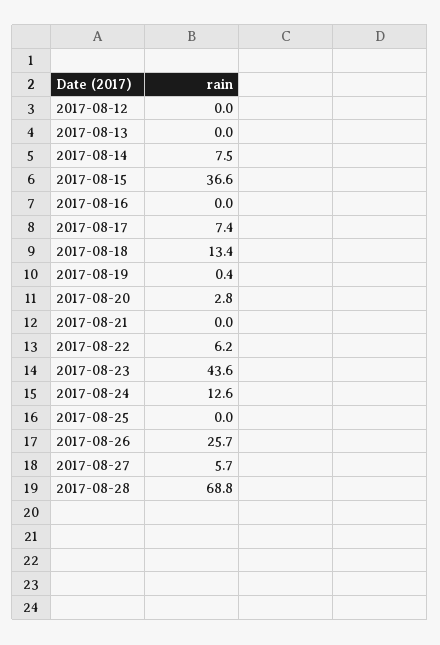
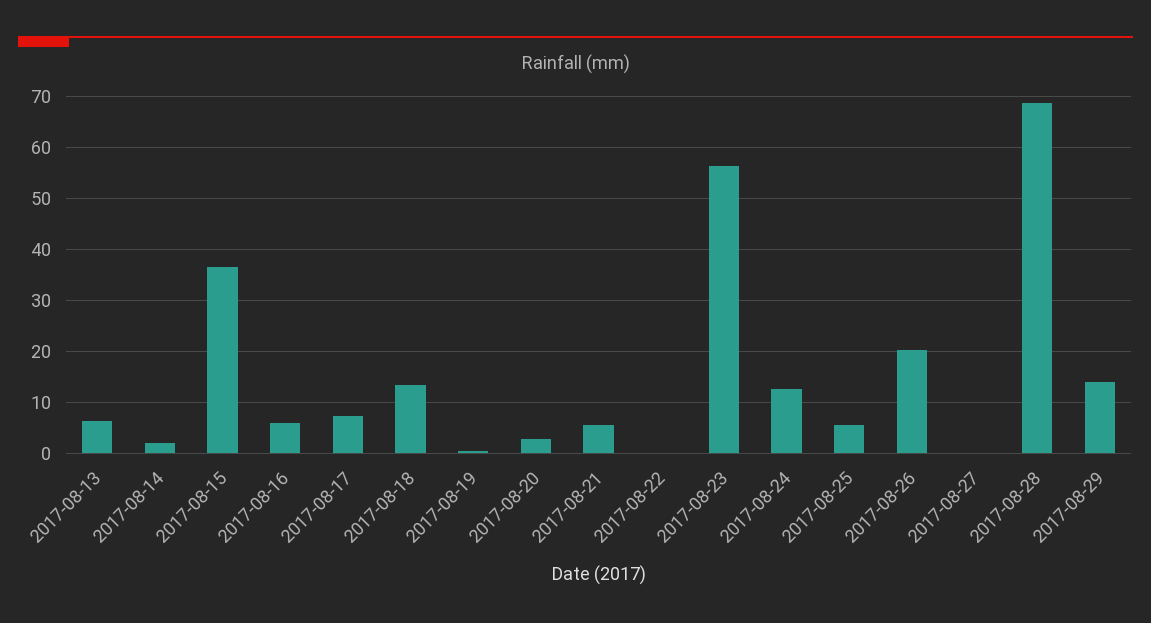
2017-08-12: 0 -> none
2017-08-13: 0 -> 6
2017-08-14: 7.5 -> 2
2017-08-16: 0 -> 6
2017-08-21: 0 -> 6
2017-08-22: 6.2 -> 0
2017-08-23: 43.6 -> 56
2017-08-25: 0 -> 6
2017-08-26: 25.7 -> 20
2017-08-27: 5.7 -> 0
2017-08-29: none -> 14

